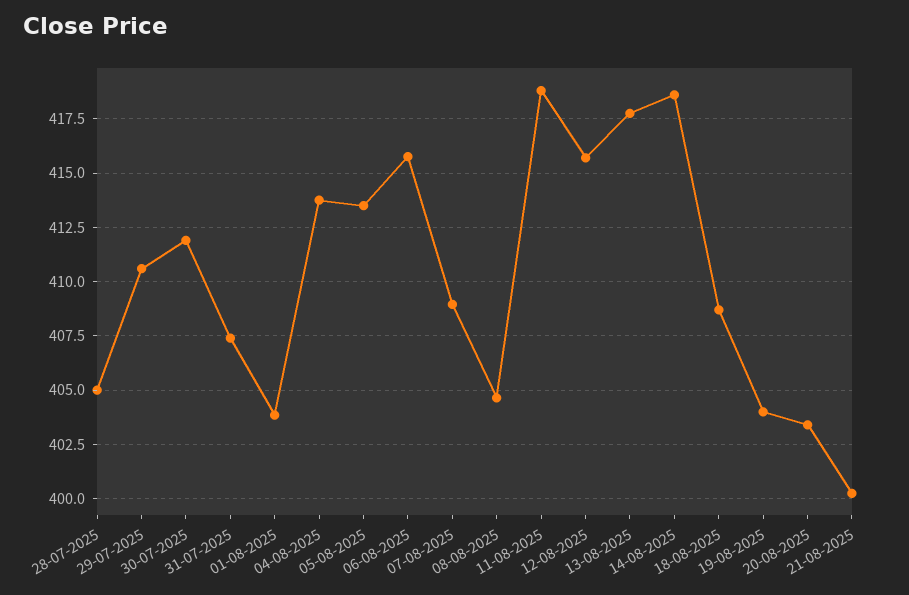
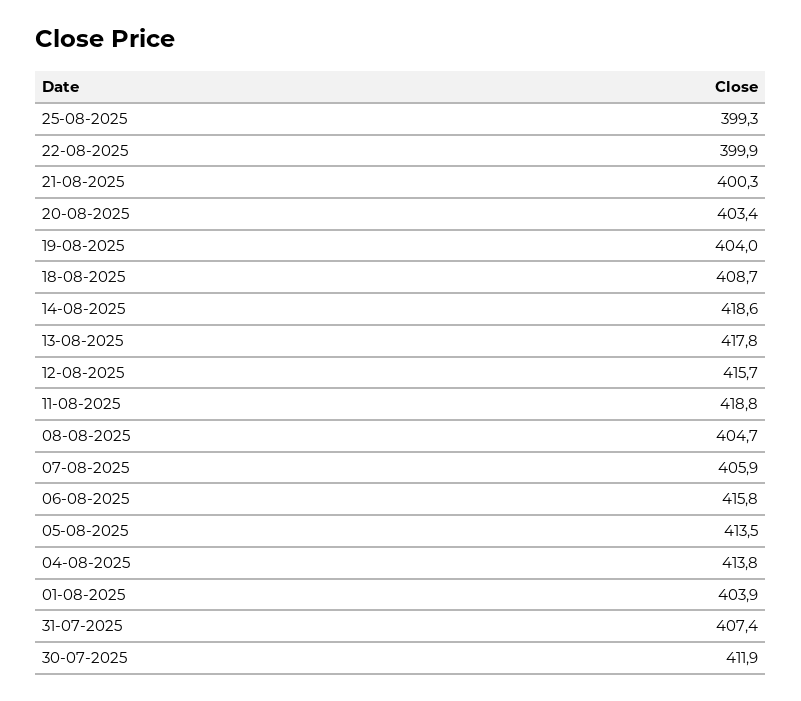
28-07-2025: 405 -> none
29-07-2025: 410.5 -> none
07-08-2025: 409 -> 405.9
25-08-2025: none -> 399.3
22-08-2025: none -> 399.9

